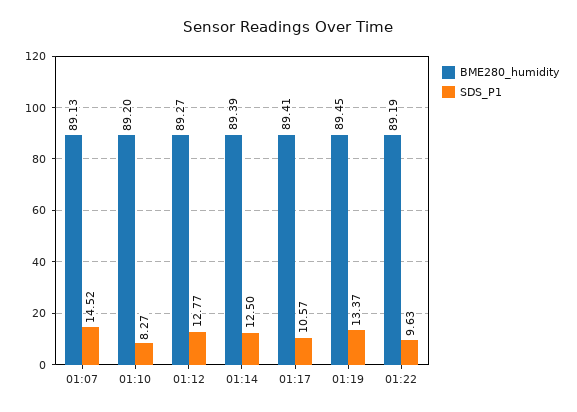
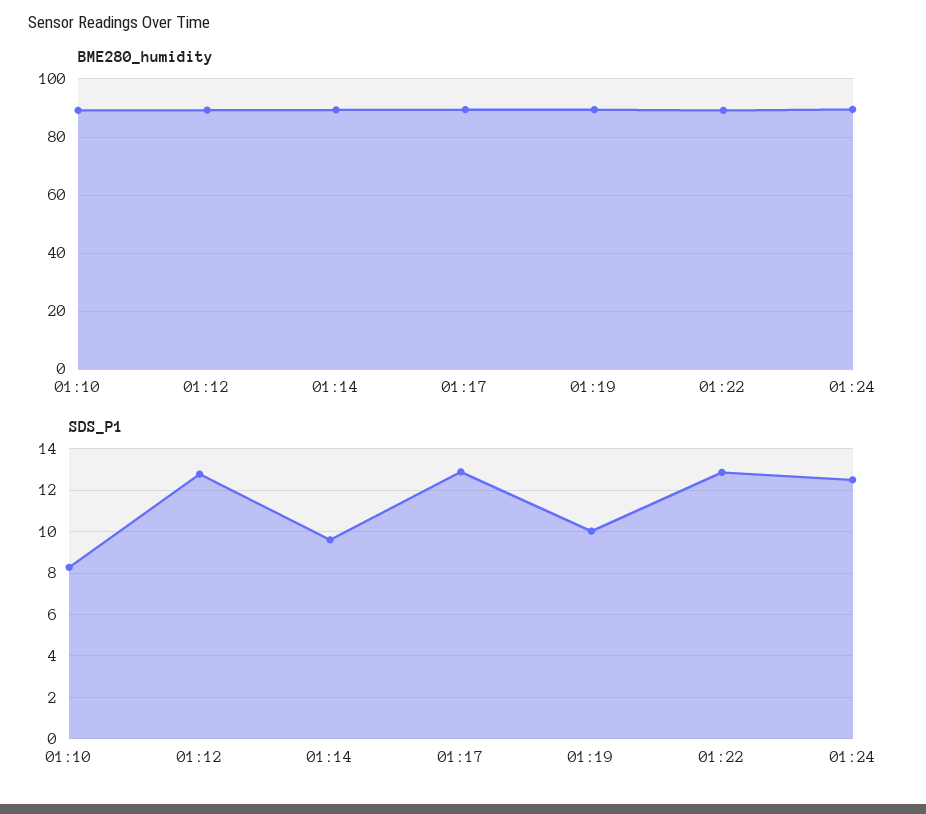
BME280_humidity, 01:07: 89.13 -> none
SDS_P1, 01:07: 14.52 -> none
SDS_P1, 01:14: 12.5 -> 9.5
SDS_P1, 01:17: 10.57 -> 13
SDS_P1, 01:19: 13.37 -> 10
SDS_P1, 01:22: 9.63 -> 13
BME280_humidity, 01:24: none -> 90
SDS_P1, 01:24: none -> 12.5

